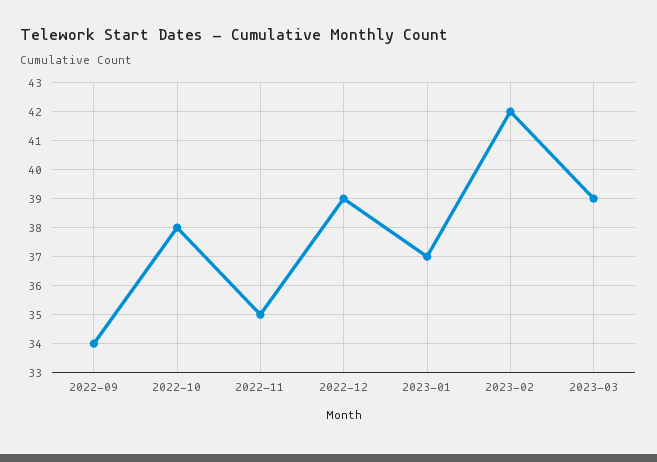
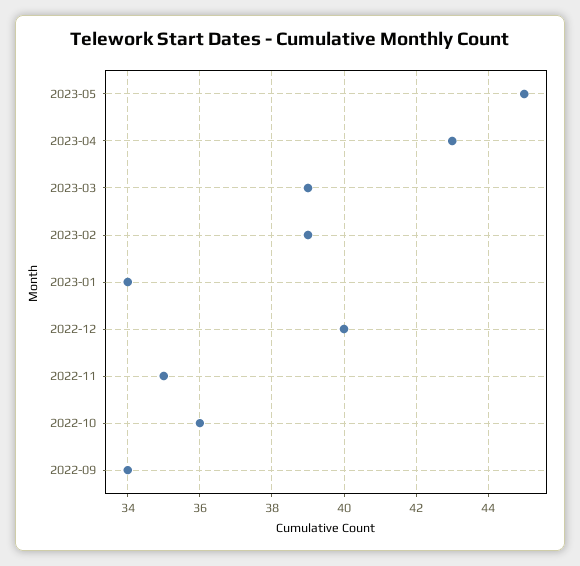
2022-10: 38 -> 36
2022-12: 39 -> 40
2023-01: 37 -> 34
2023-02: 42 -> 39
2023-05: none -> 45
2023-04: none -> 43

